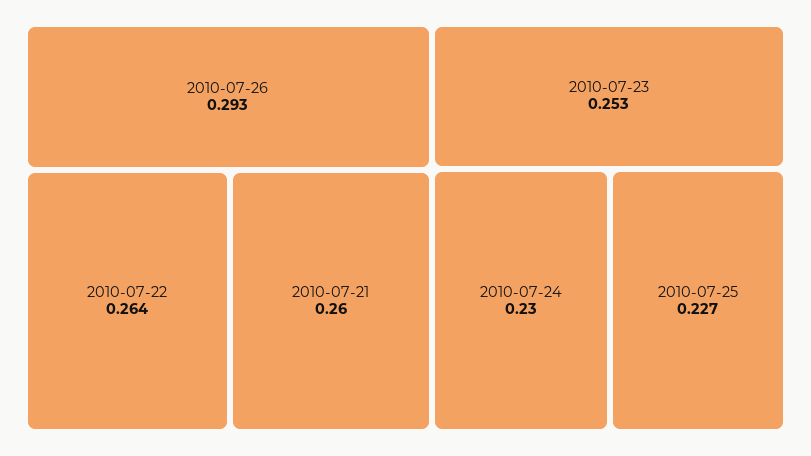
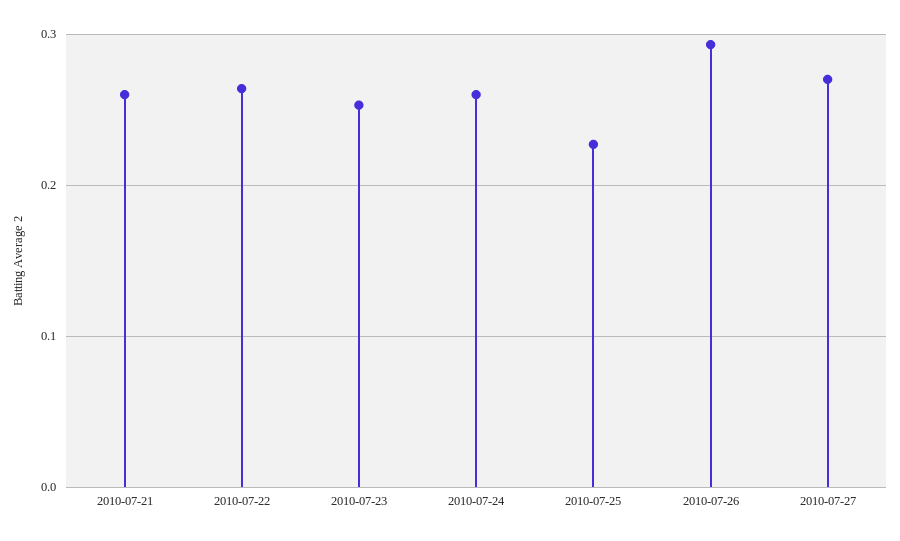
2010-07-24: 0.23 -> 0.26
2010-07-27: none -> 0.27

